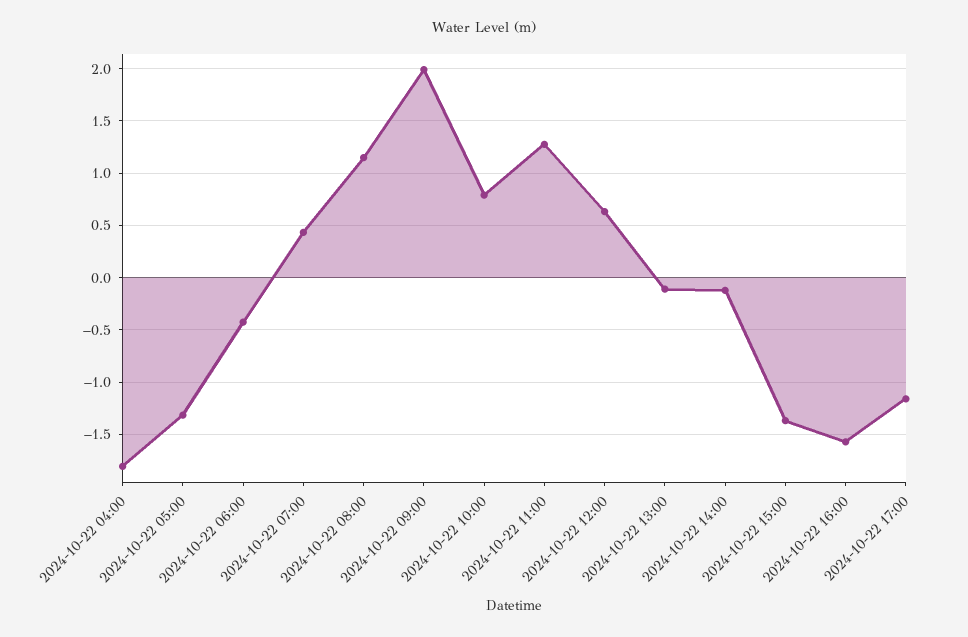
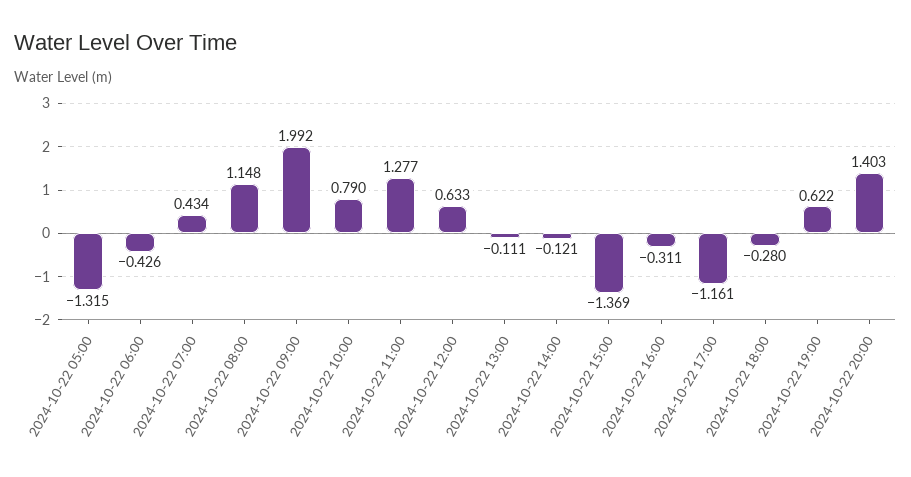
2024-10-22 04:00: -1.8 -> none
2024-10-22 16:00: -1.6 -> -0.311
2024-10-22 18:00: none -> -0.28
2024-10-22 19:00: none -> 0.622
2024-10-22 20:00: none -> 1.403

